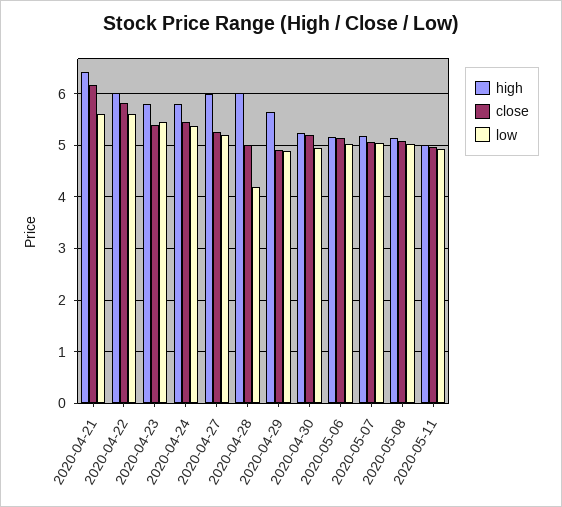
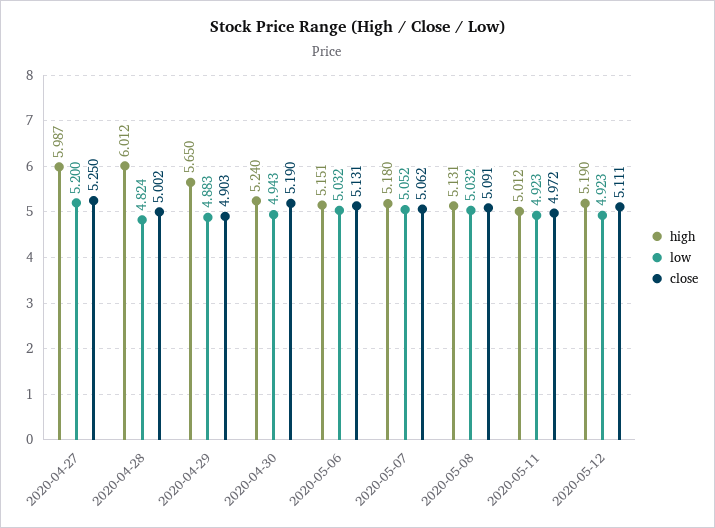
high, 2020-04-21: 6.4 -> none
close, 2020-04-21: 6.2 -> none
low, 2020-04-21: 5.6 -> none
high, 2020-04-22: 6 -> none
close, 2020-04-22: 5.8 -> none
low, 2020-04-22: 5.6 -> none
high, 2020-04-23: 5.8 -> none
close, 2020-04-23: 5.4 -> none
low, 2020-04-23: 5.4 -> none
high, 2020-04-24: 5.8 -> none
close, 2020-04-24: 5.4 -> none
low, 2020-04-24: 5.4 -> none
low, 2020-04-28: 4.2 -> 4.824
high, 2020-05-12: none -> 5.19
low, 2020-05-12: none -> 4.923
close, 2020-05-12: none -> 5.111

